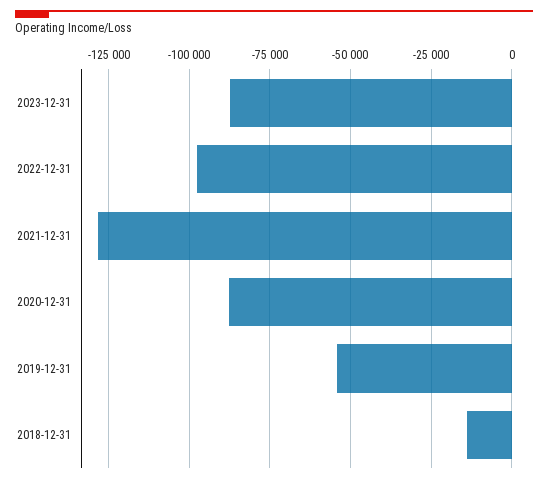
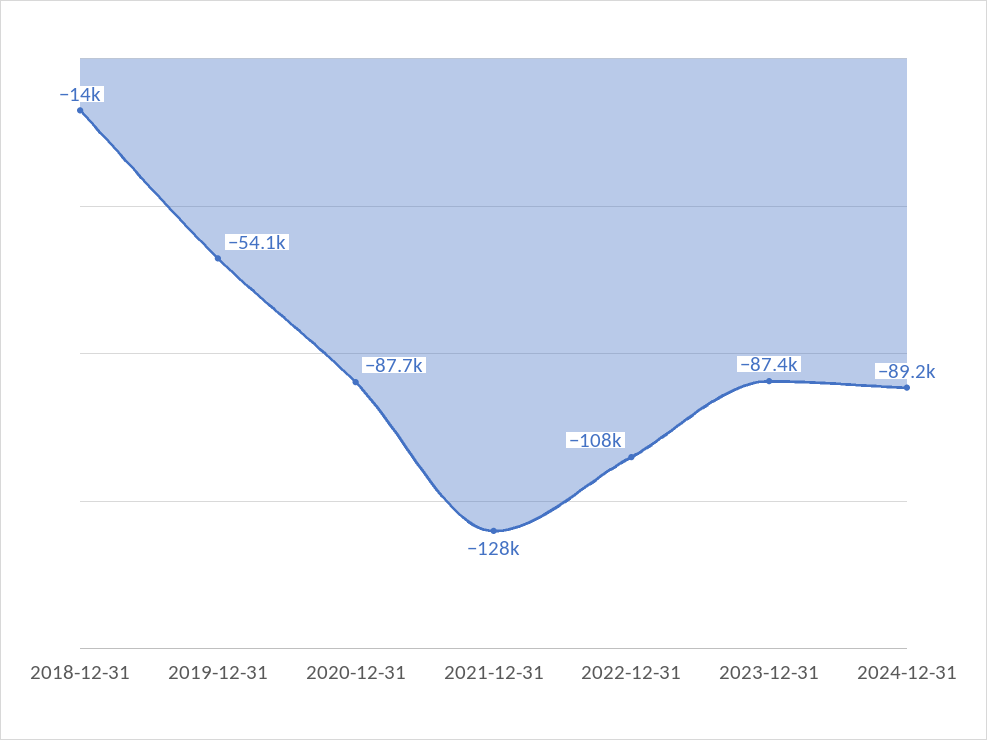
2022-12-31: -97500 -> -108000
2024-12-31: none -> -89200

